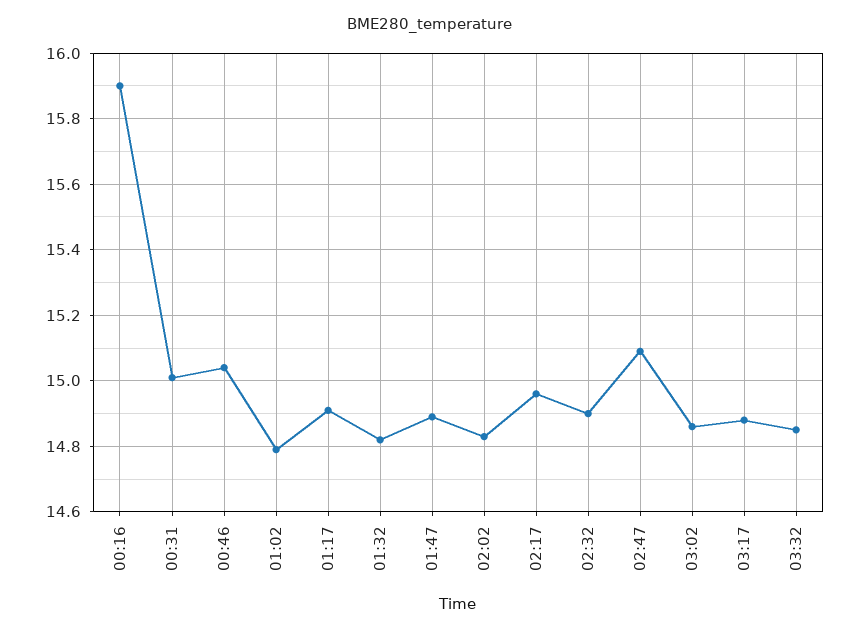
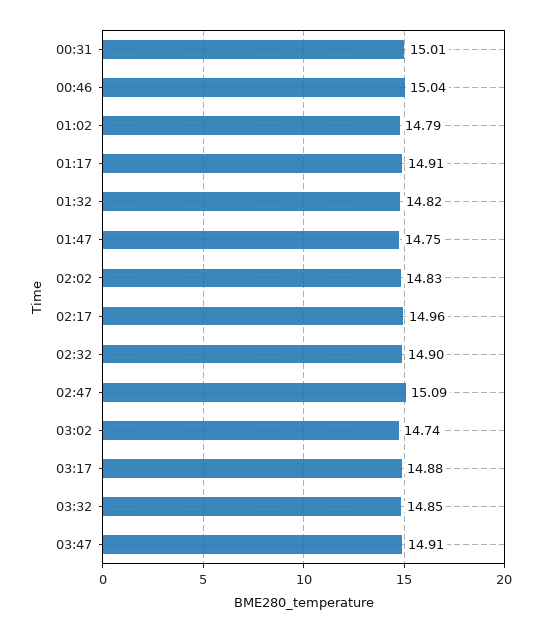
00:16: 15.9 -> none
01:47: 14.9 -> 14.75
03:02: 14.85 -> 14.74
03:47: none -> 14.91

